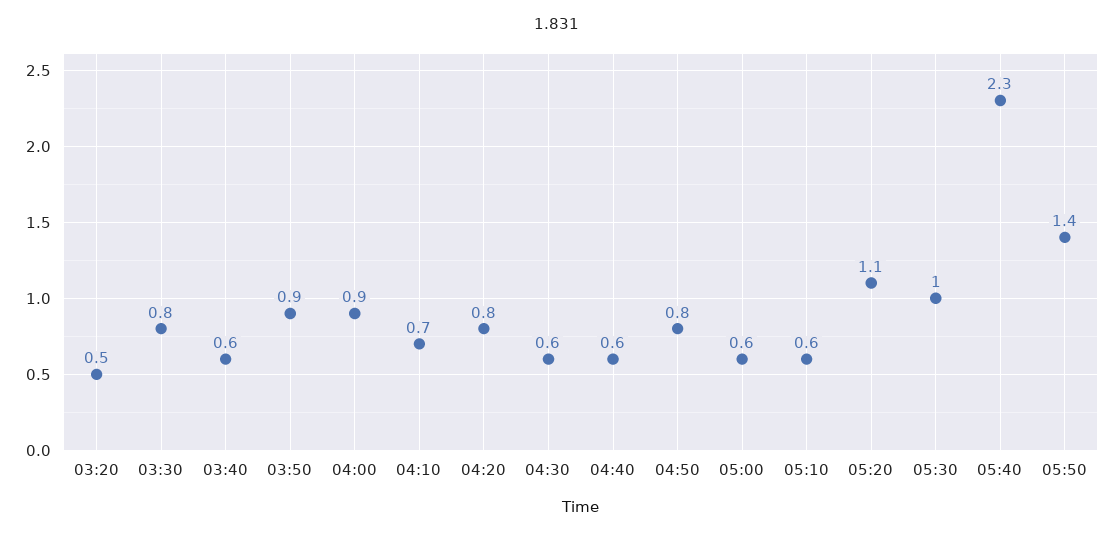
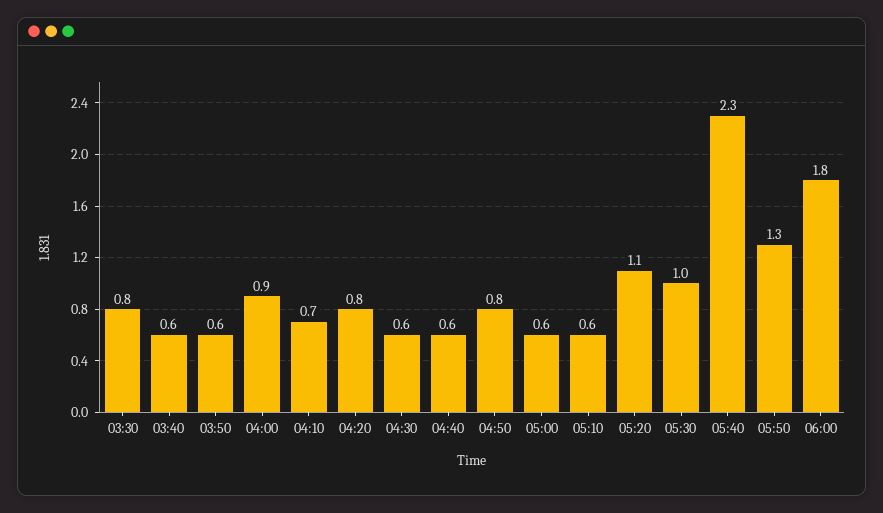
03:20: 0.5 -> none
03:50: 0.9 -> 0.6
05:50: 1.4 -> 1.3
06:00: none -> 1.8

